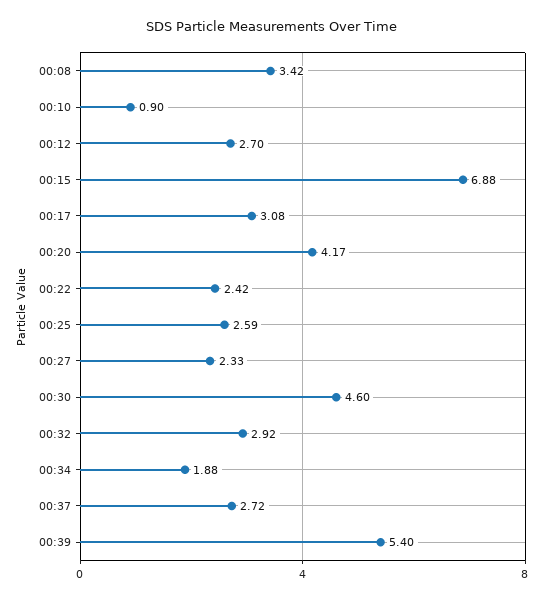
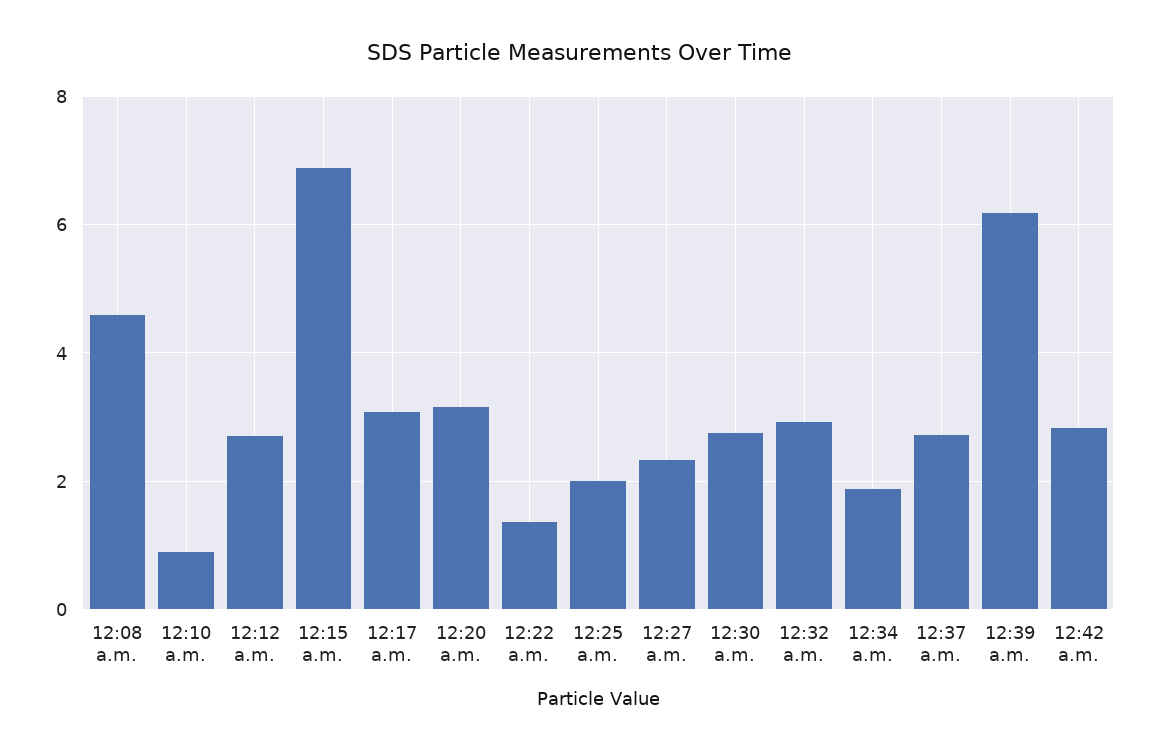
00:08: 3.42 -> 4.6
00:20: 4.17 -> 3.2
00:22: 2.42 -> 1.4
00:25: 2.59 -> 2
00:30: 4.6 -> 2.8
00:39: 5.4 -> 6.2
12:42 a.m.: none -> 2.8

